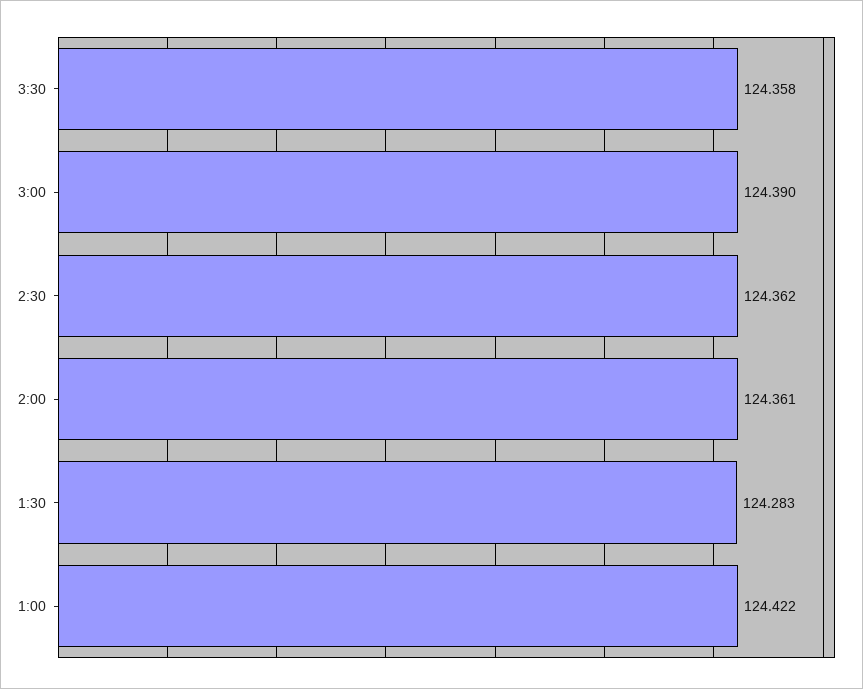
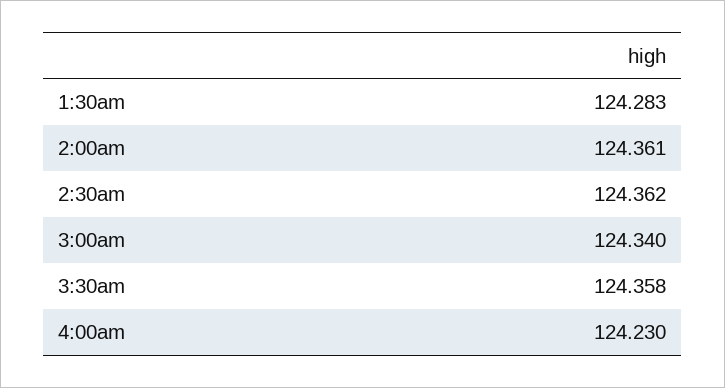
3:00: 124.39 -> 124.34
1:00: 124.422 -> none
4:00am: none -> 124.23

